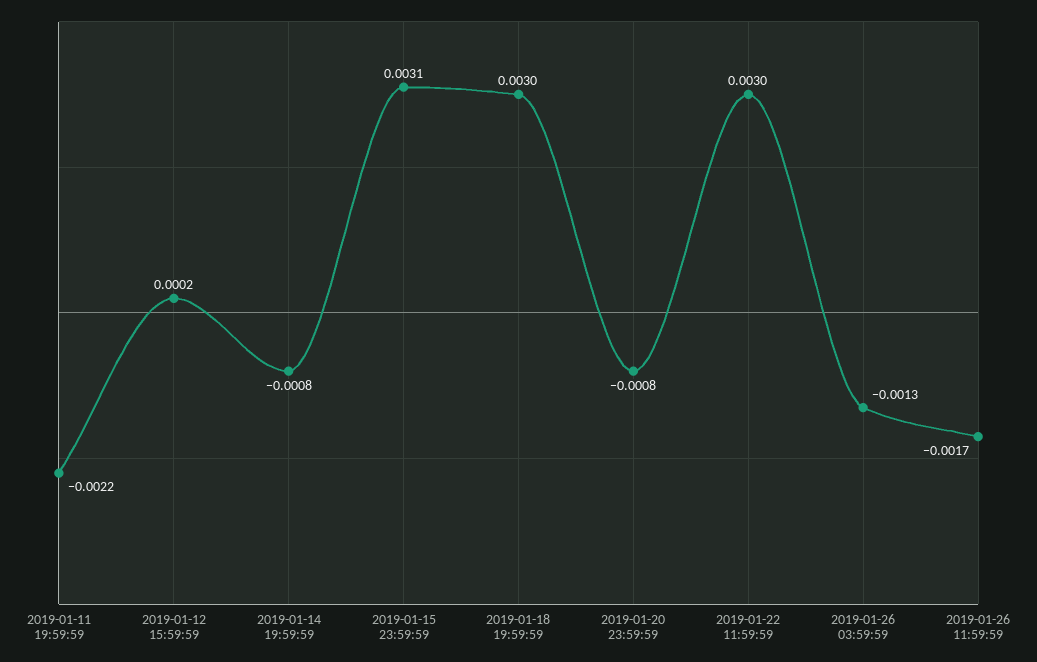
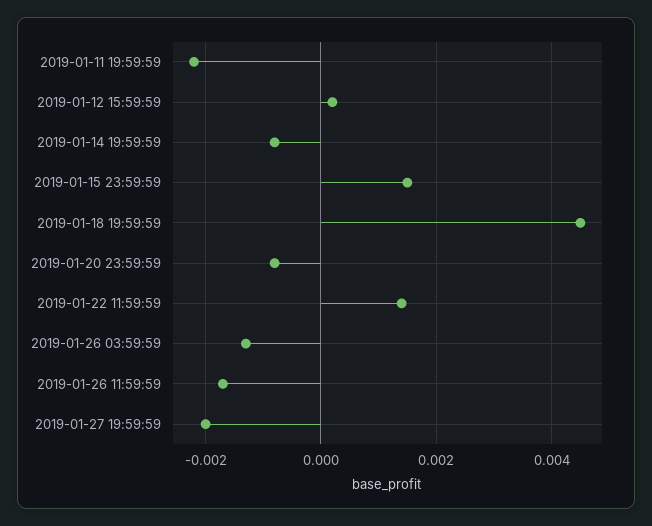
2019-01-15 23:59:59: 0.0031 -> 0.0015
2019-01-18 19:59:59: 0.003 -> 0.0045
2019-01-22 11:59:59: 0.003 -> 0.0015
2019-01-27 19:59:59: none -> -0.002

